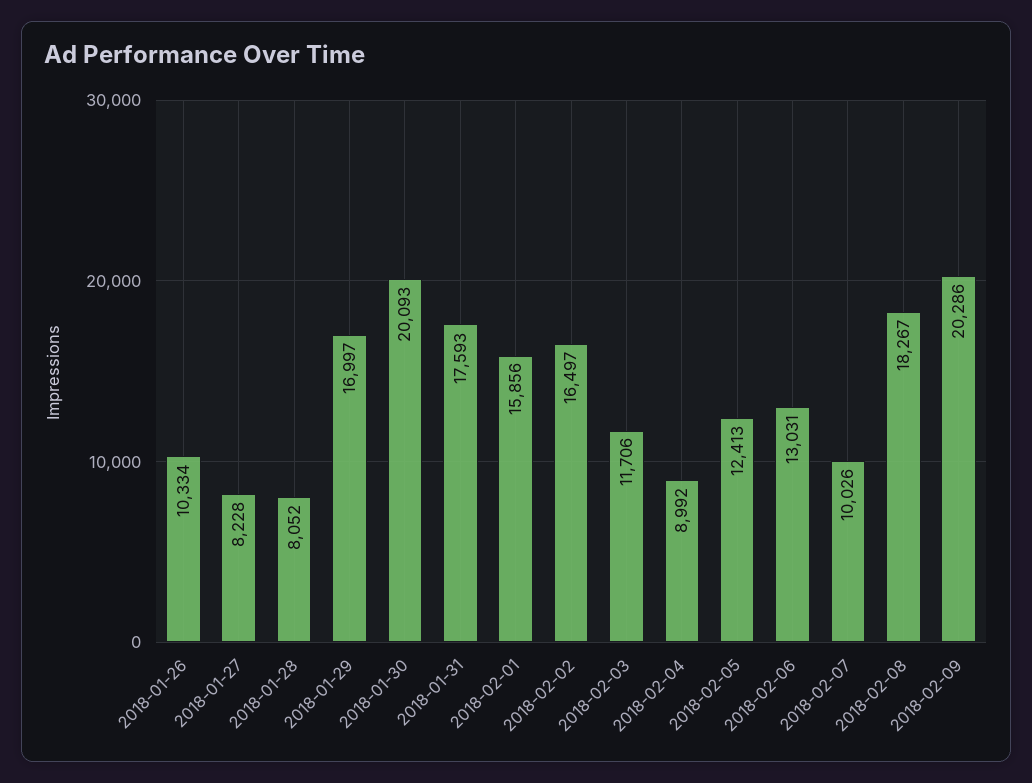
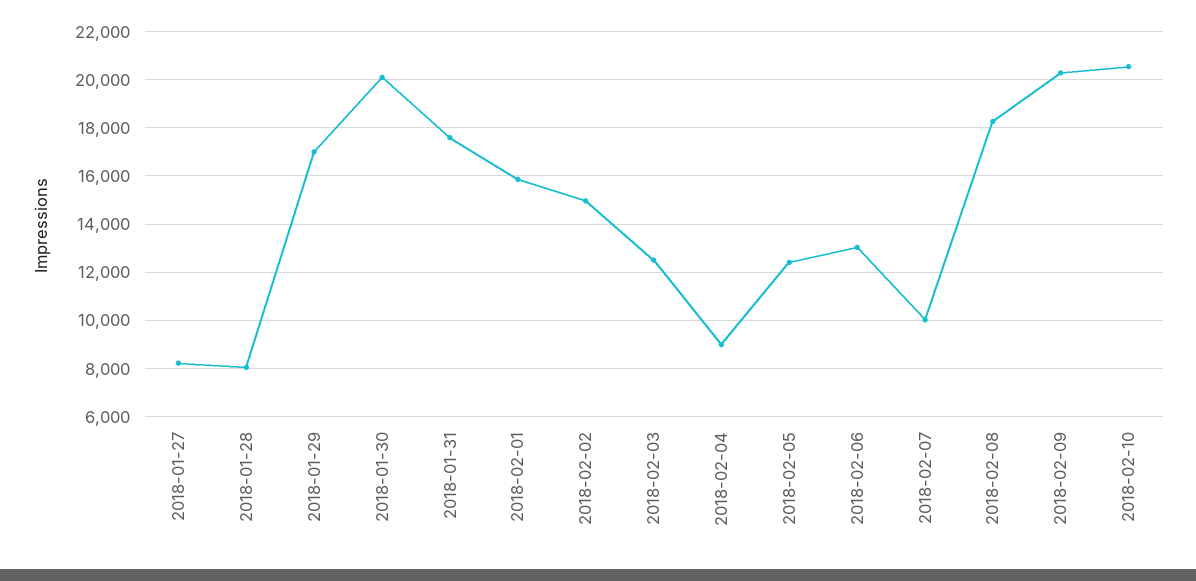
2018-01-26: 10334 -> none
2018-02-02: 16497 -> 15000
2018-02-03: 11706 -> 12500
2018-02-10: none -> 20500

